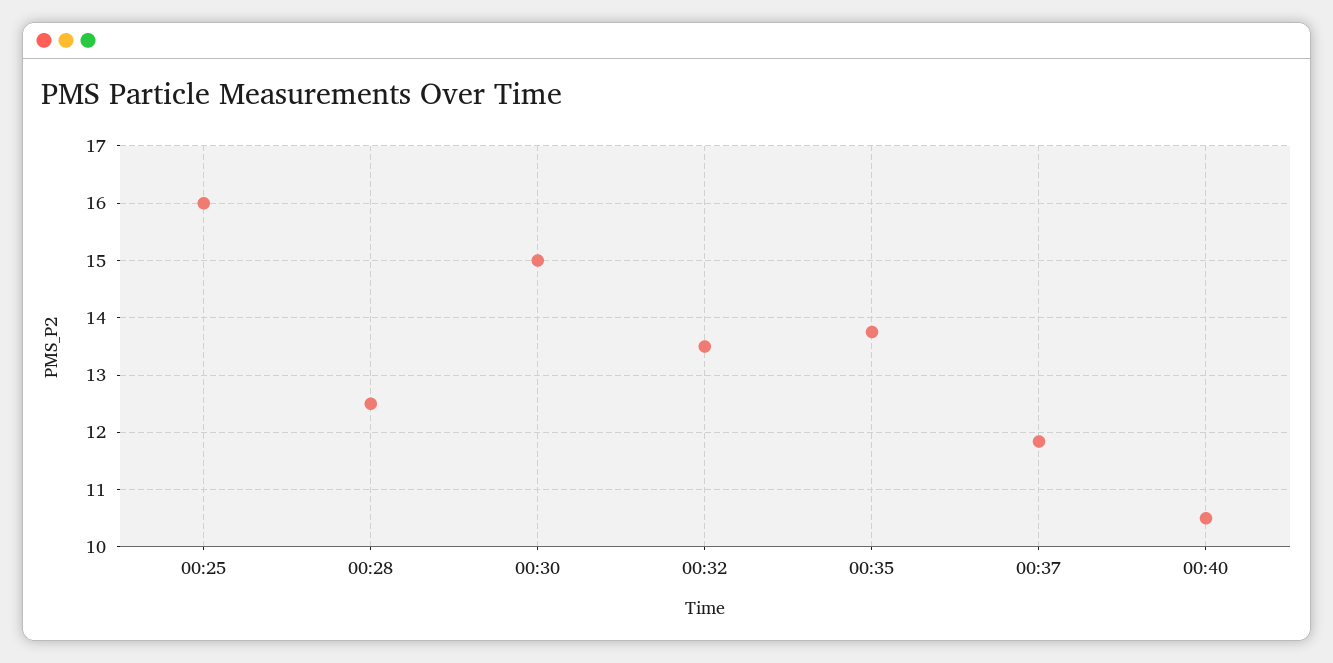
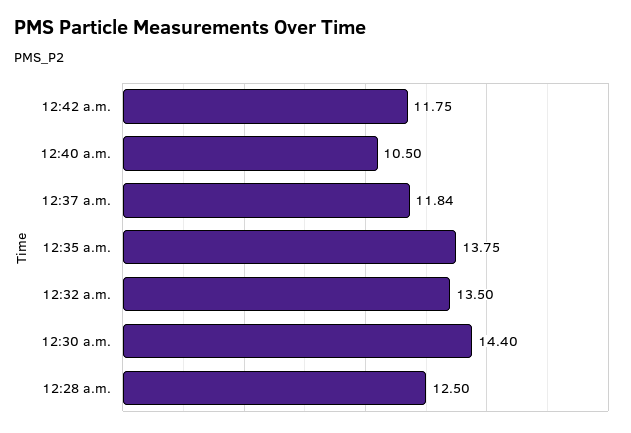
00:25: 16 -> none
00:30: 15 -> 14.4
12:42 a.m.: none -> 11.75

